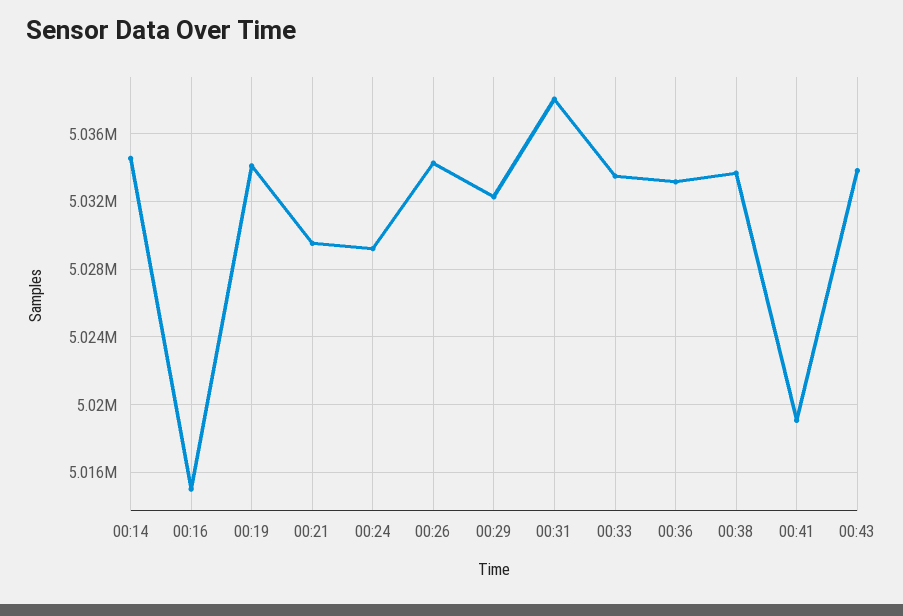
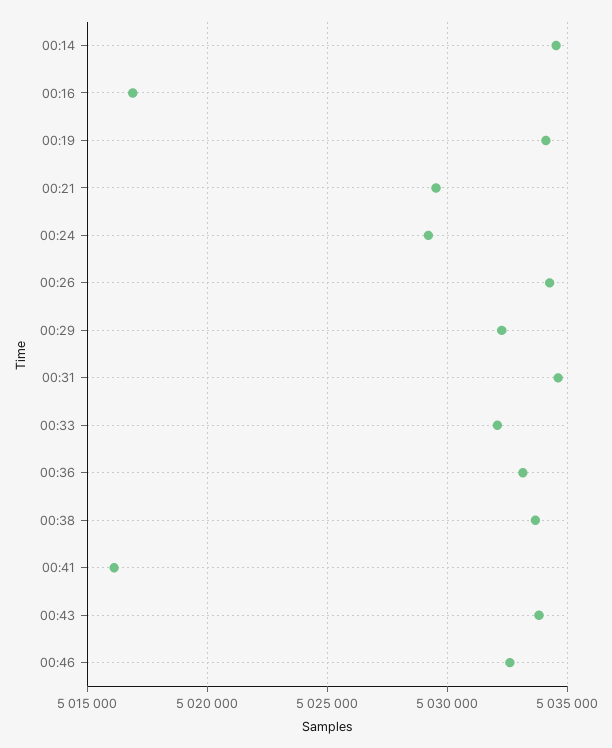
00:16: 5015000 -> 5017000
00:31: 5038000 -> 5034500
00:33: 5033500 -> 5032000
00:41: 5019000 -> 5016000
00:46: none -> 5032500

